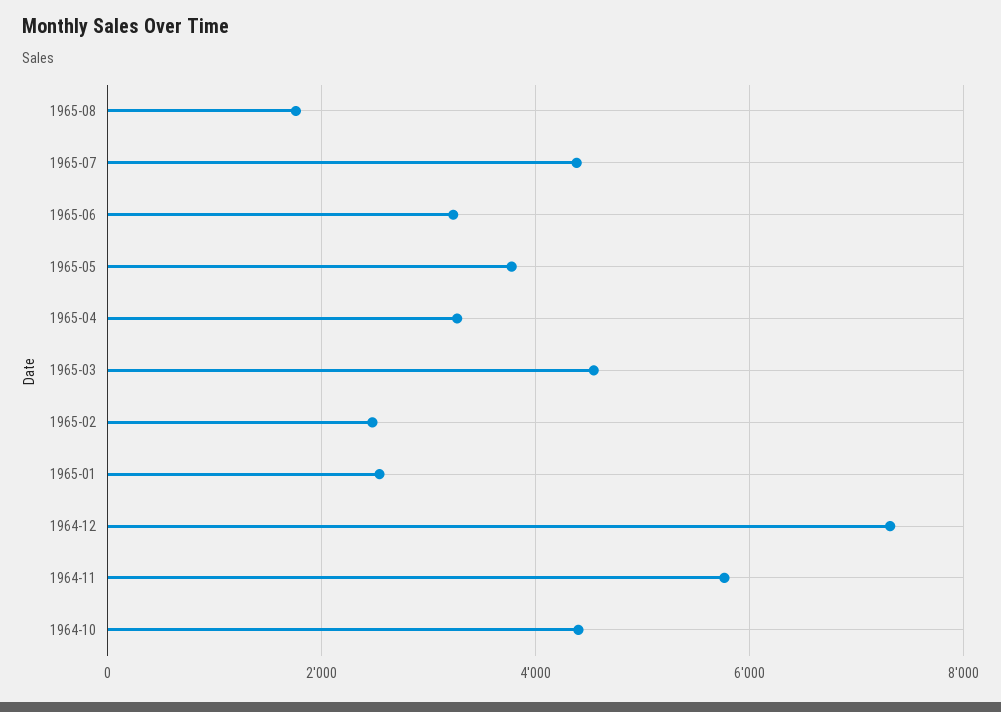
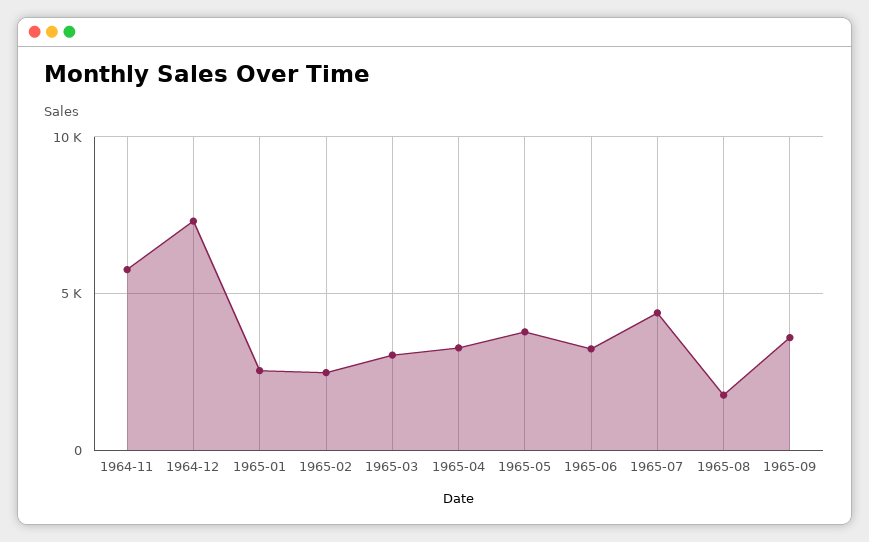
1965-03: 4600 -> 3000
1964-10: 4400 -> none
1965-09: none -> 3500

